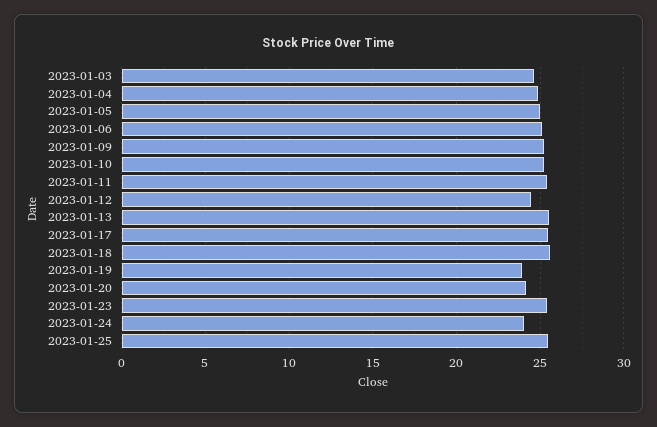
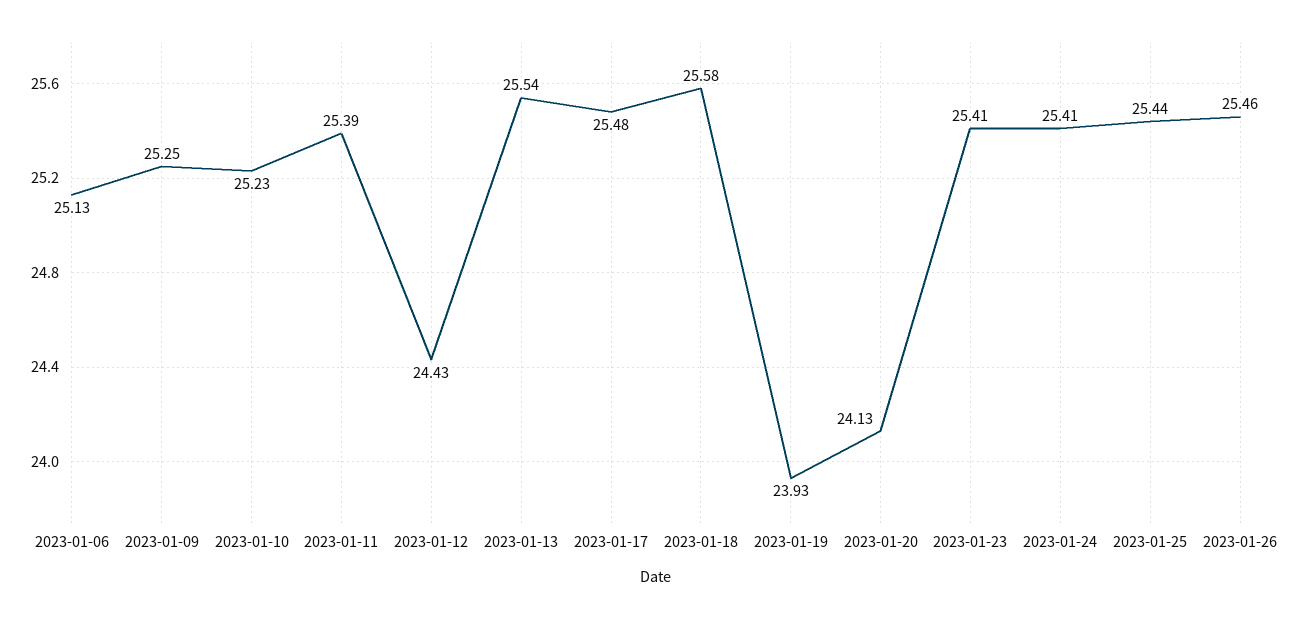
2023-01-03: 24.5 -> none
2023-01-04: 25 -> none
2023-01-05: 25 -> none
2023-01-24: 24 -> 25.41
2023-01-26: none -> 25.46

